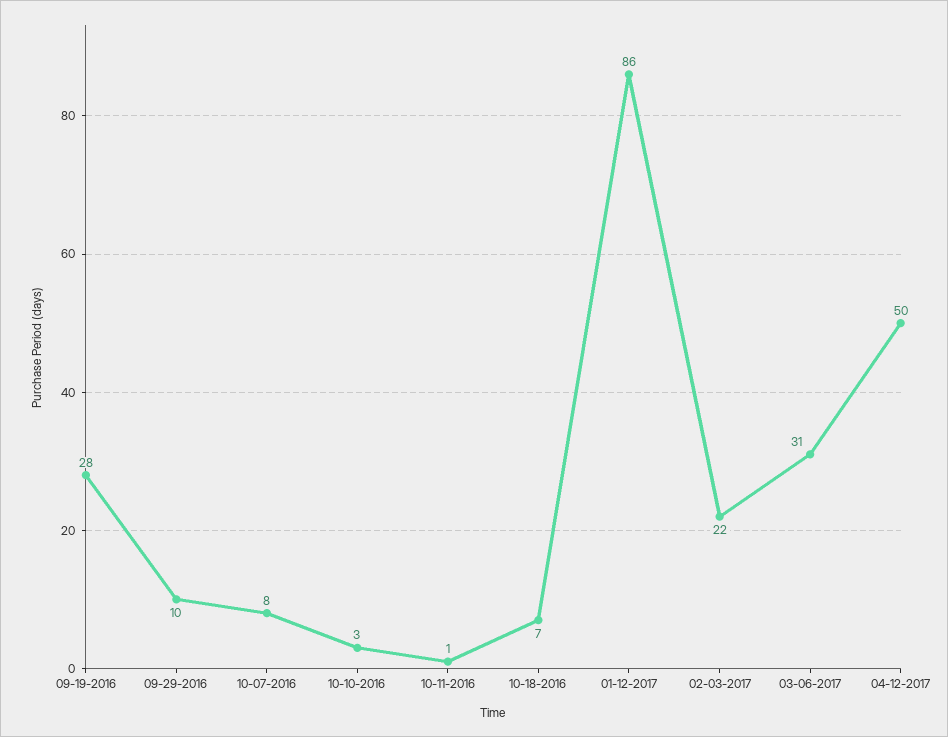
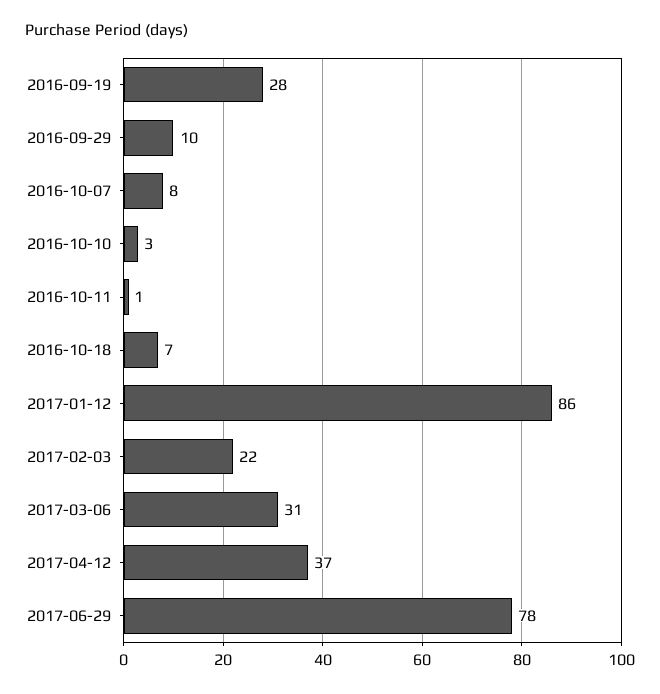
04-12-2017: 50 -> 37
2017-06-29: none -> 78

